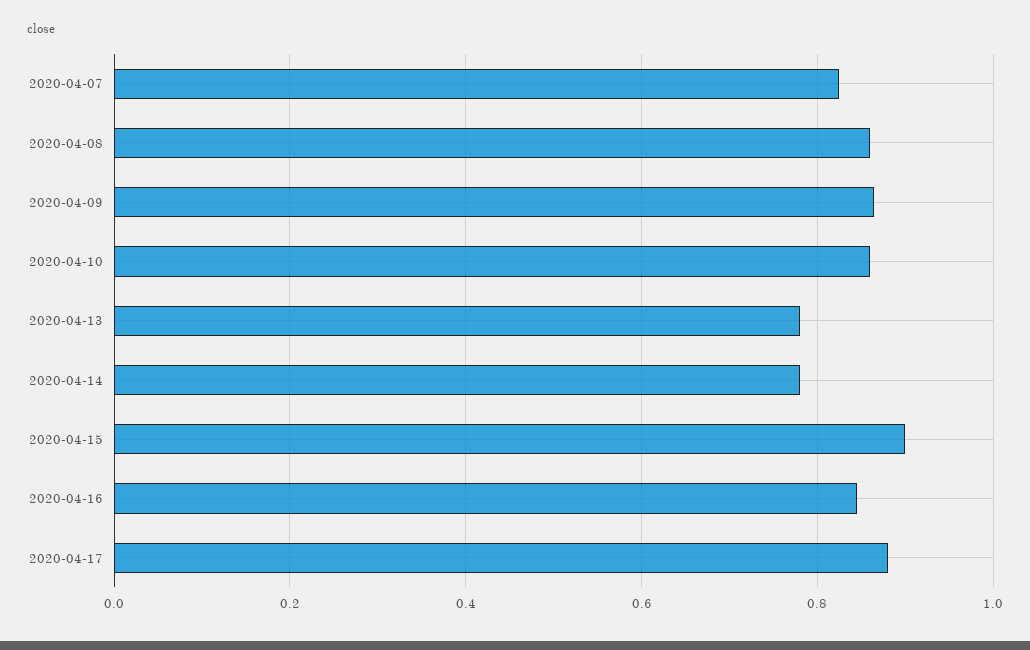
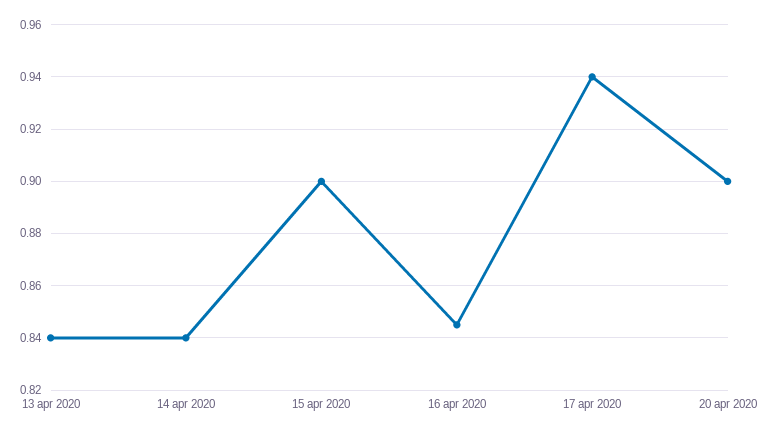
2020-04-07: 0.82 -> none
2020-04-08: 0.86 -> none
2020-04-09: 0.86 -> none
2020-04-10: 0.86 -> none
2020-04-13: 0.78 -> 0.84
2020-04-14: 0.78 -> 0.84
2020-04-17: 0.88 -> 0.94
20 apr 2020: none -> 0.9

